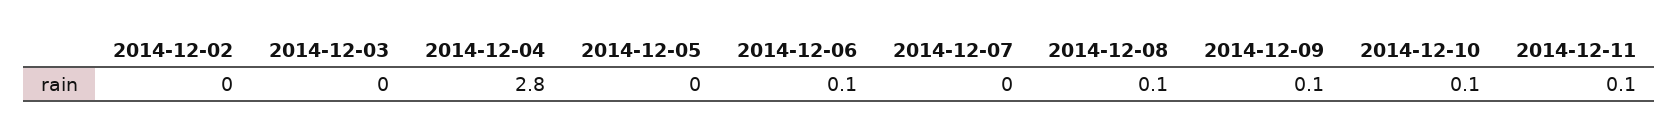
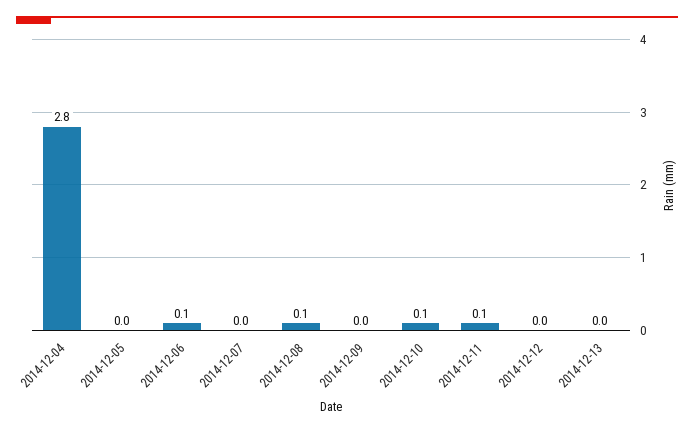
2014-12-02: 0 -> none
2014-12-03: 0 -> none
2014-12-09: 0.1 -> 0
2014-12-12: none -> 0
2014-12-13: none -> 0

